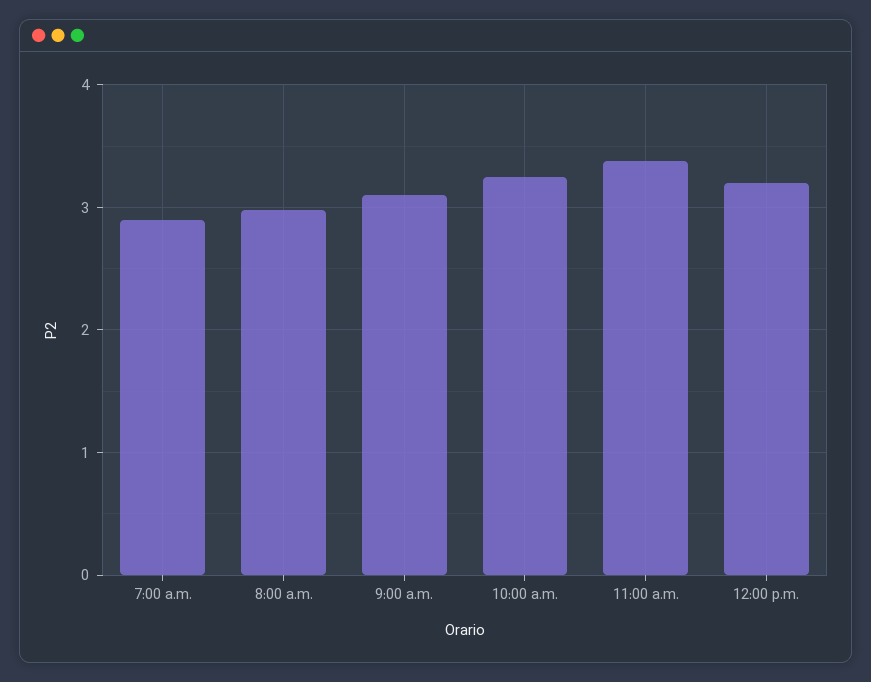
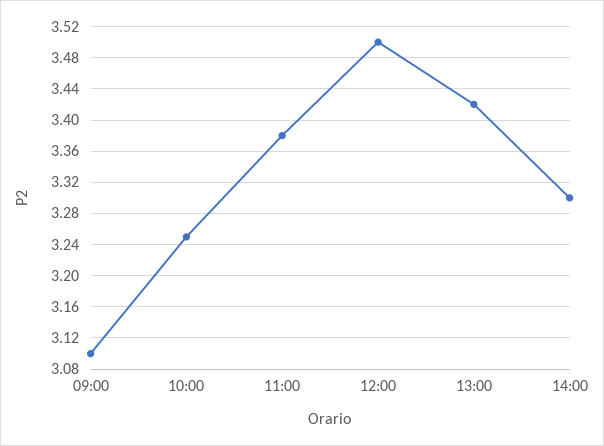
7:00 a.m.: 2.9 -> none
8:00 a.m.: 3 -> none
12:00 p.m.: 3.2 -> 3.5
13:00: none -> 3.42
14:00: none -> 3.3

